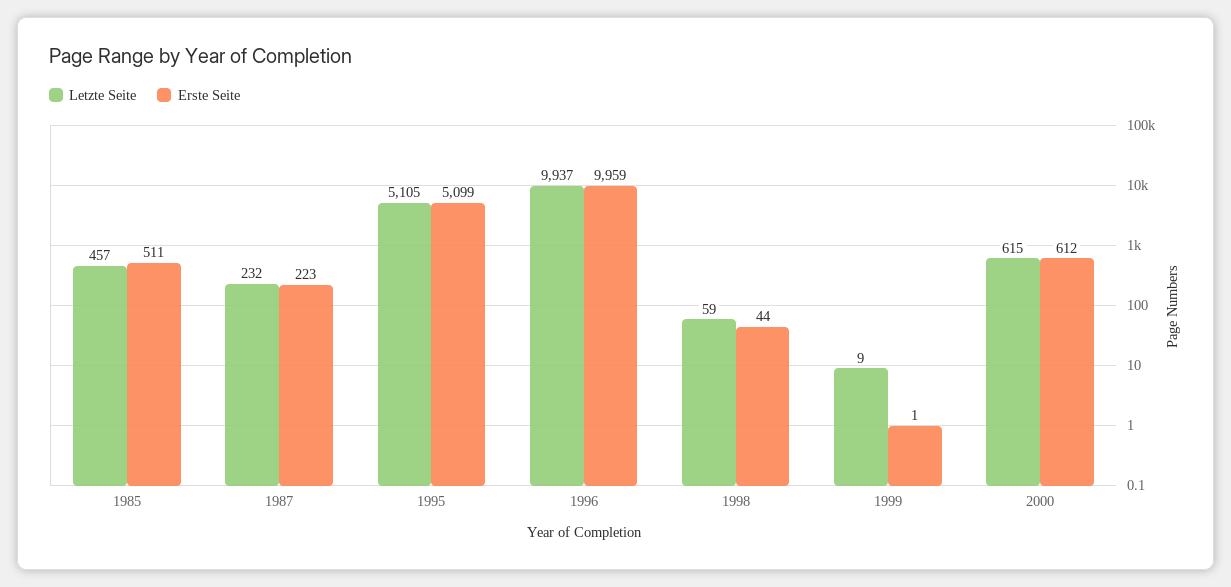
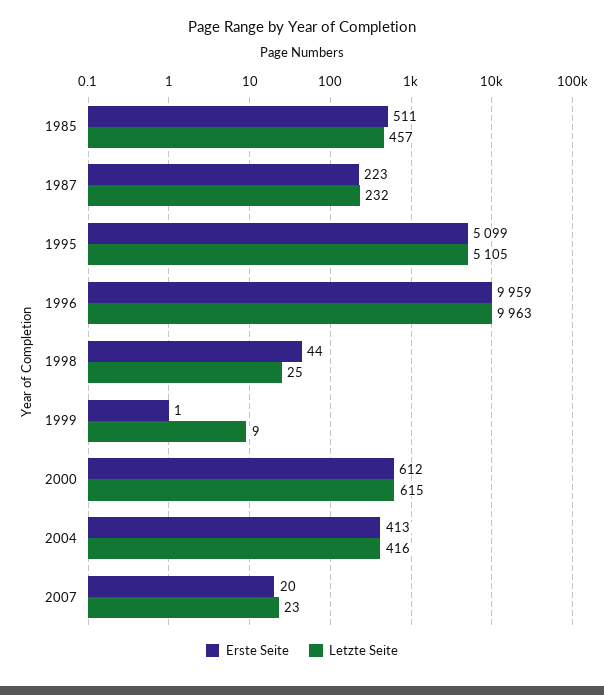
Letzte Seite, 1996: 9937 -> 9963
Letzte Seite, 1998: 59 -> 25
Erste Seite, 2004: none -> 413
Letzte Seite, 2004: none -> 416
Erste Seite, 2007: none -> 20
Letzte Seite, 2007: none -> 23

